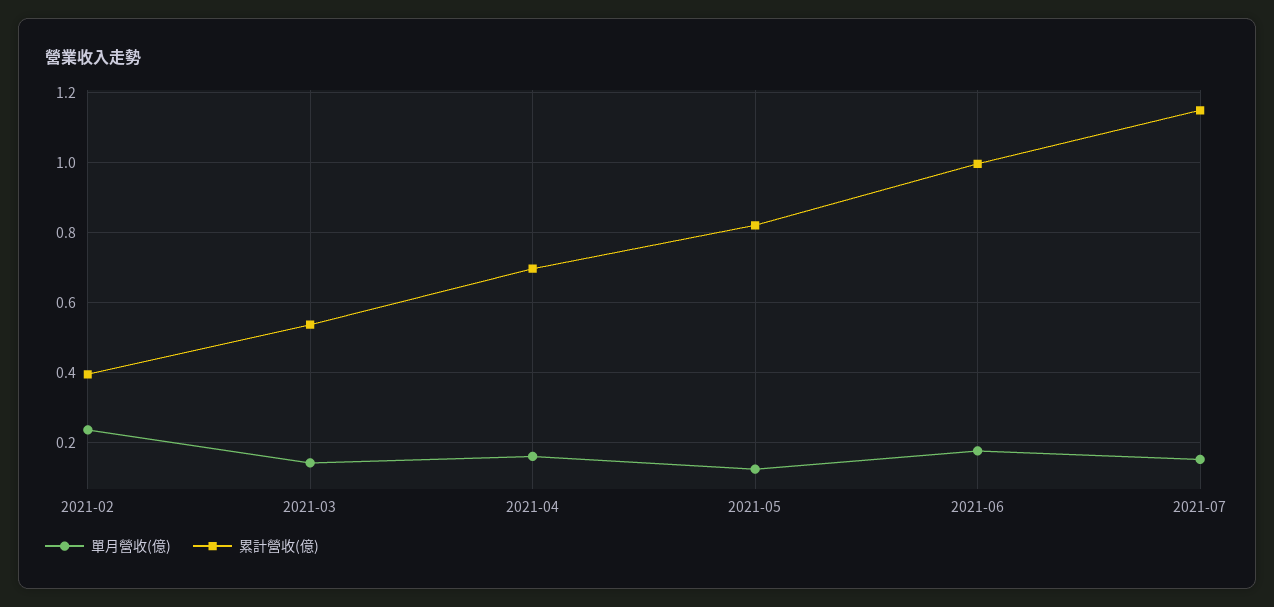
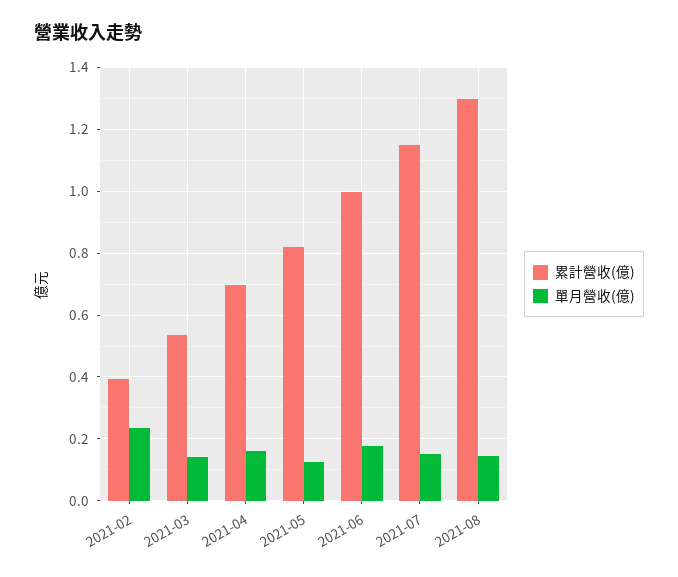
累計營收(億), 2021-08: none -> 1.3
單月營收(億), 2021-08: none -> 0.14

